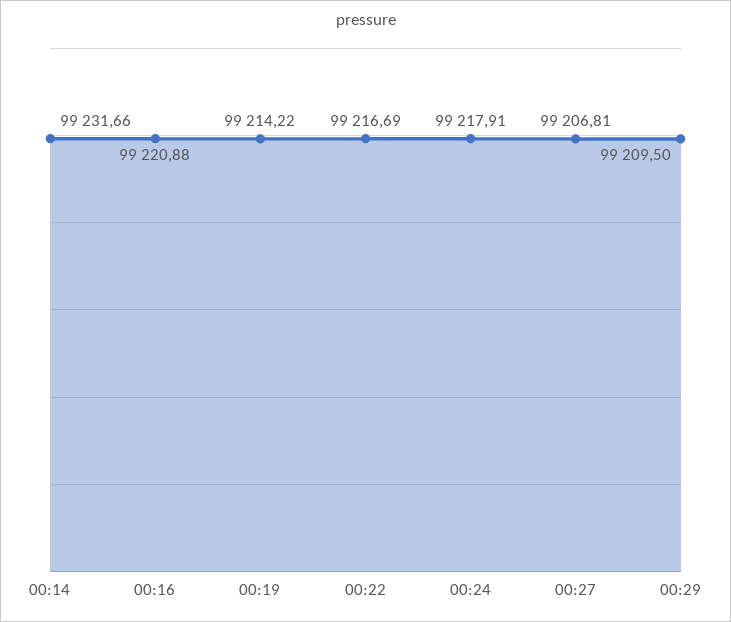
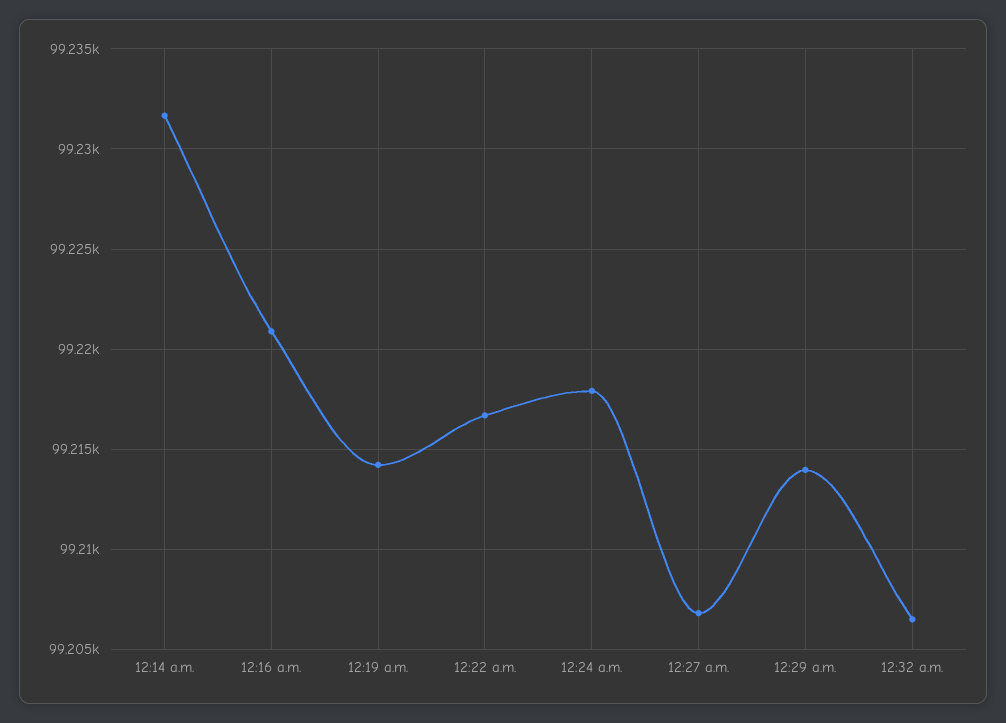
00:29: 99209.5 -> 99214
12:32 a.m.: none -> 99206.5

